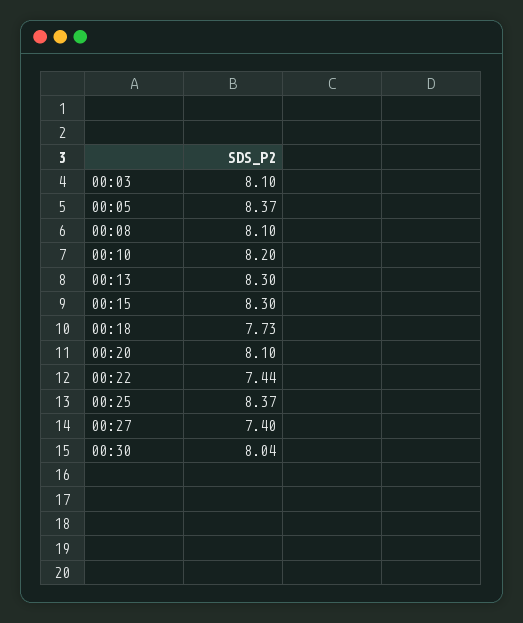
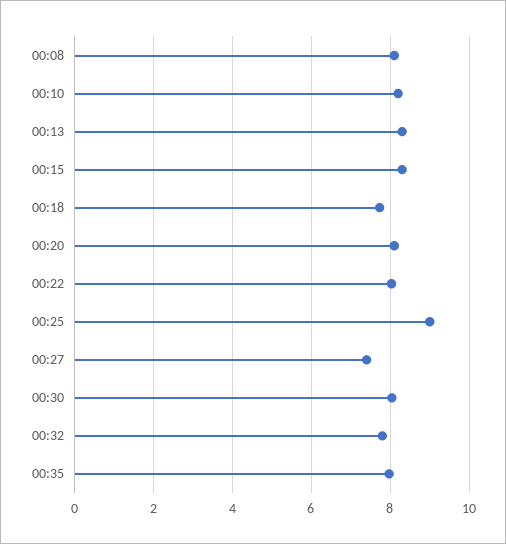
00:03: 8.1 -> none
00:05: 8.37 -> none
00:22: 7.44 -> 8
00:25: 8.37 -> 9
00:32: none -> 7.8
00:35: none -> 8

